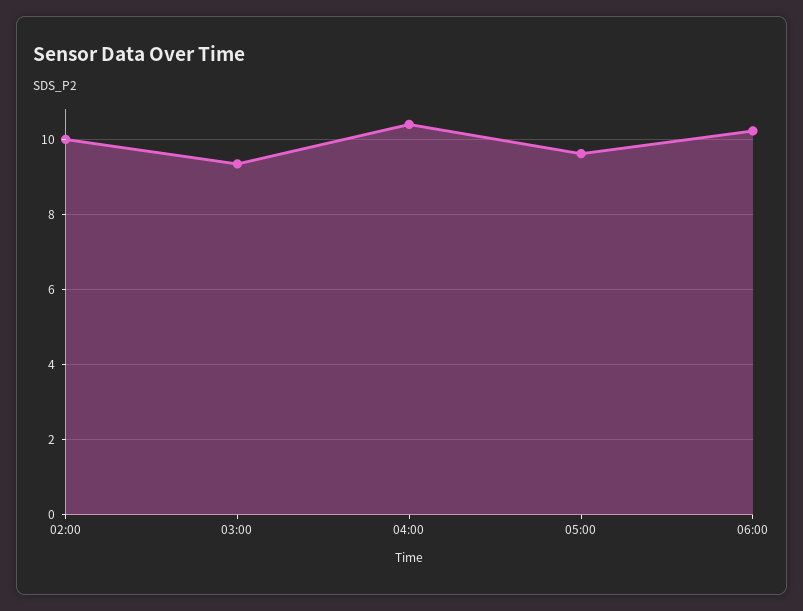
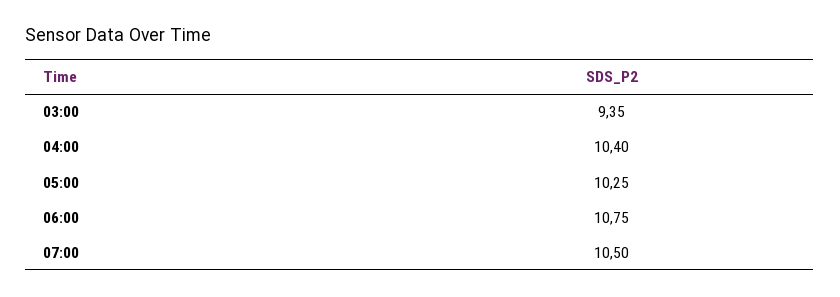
02:00: 10 -> none
05:00: 9.6 -> 10.25
06:00: 10.2 -> 10.75
07:00: none -> 10.5

